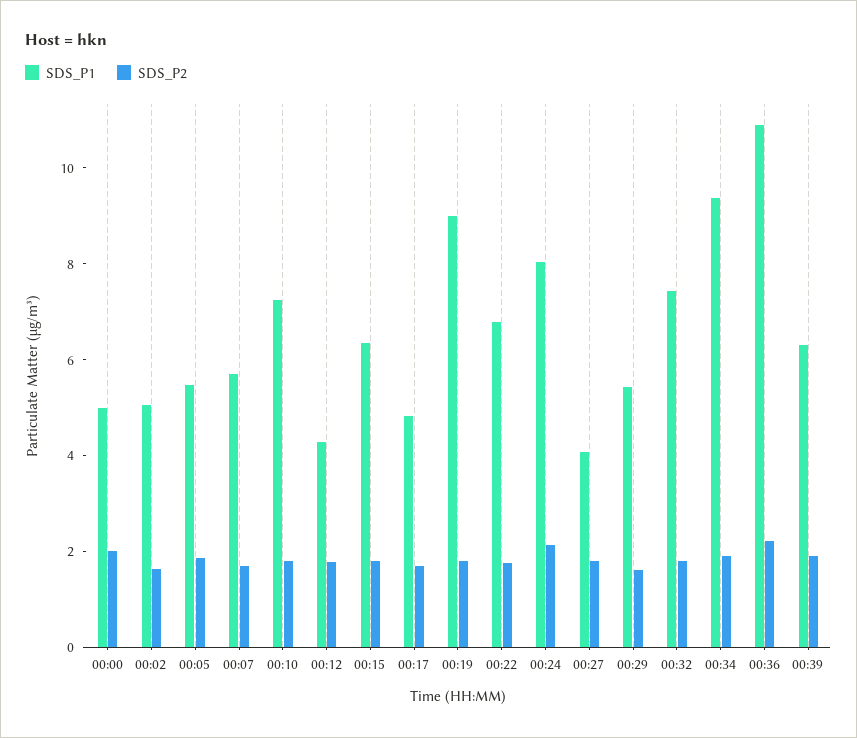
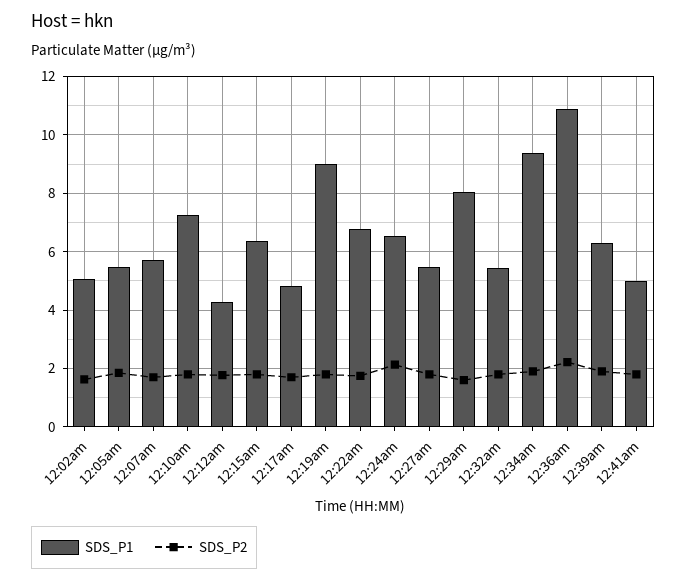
SDS_P1, 00:00: 5 -> none
SDS_P2, 00:00: 2 -> none
SDS_P1, 00:24: 8 -> 6.5
SDS_P1, 00:27: 4 -> 5.5
SDS_P1, 00:29: 5.5 -> 8
SDS_P1, 00:32: 7.5 -> 5.5
SDS_P1, 12:41am: none -> 5
SDS_P2, 12:41am: none -> 1.75

